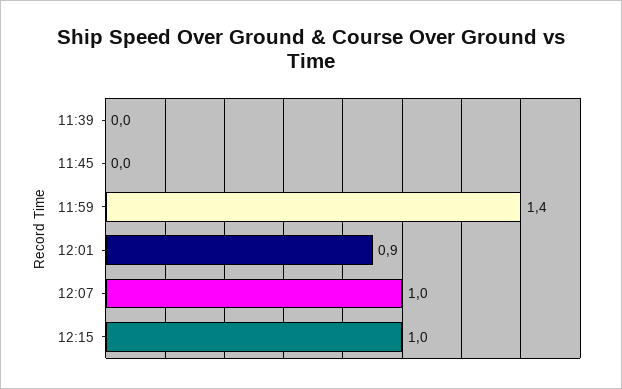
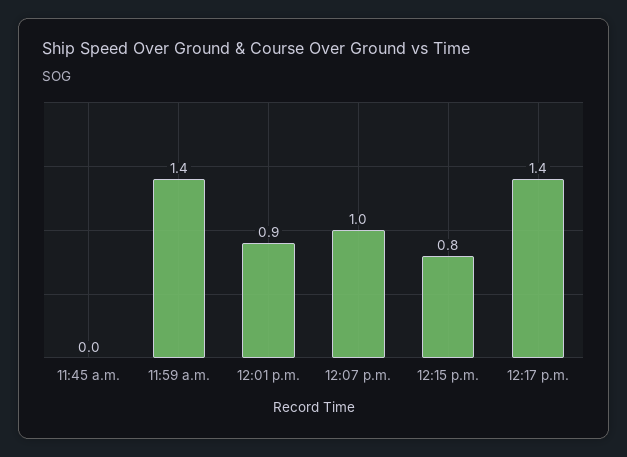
11:39: 0 -> none
12:15: 1 -> 0.8
12:17 p.m.: none -> 1.4

